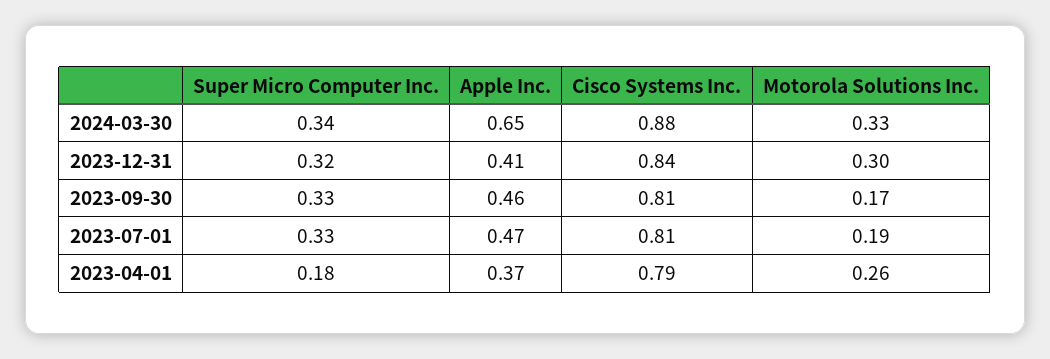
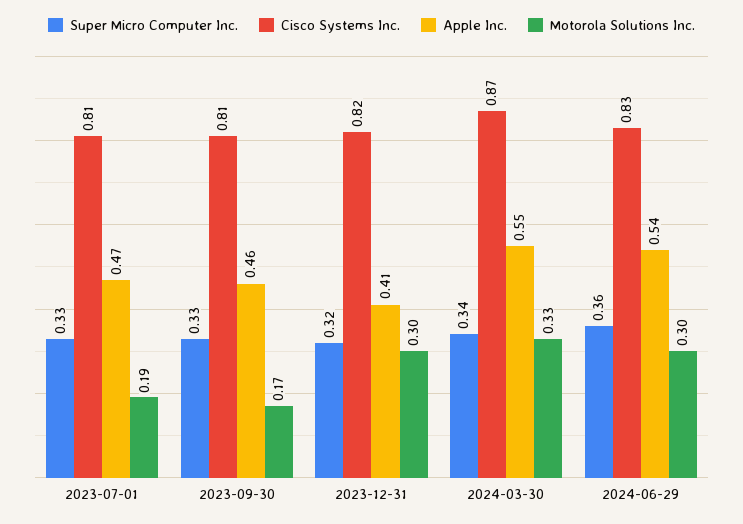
Apple Inc., 2024-03-30: 0.65 -> 0.55
Cisco Systems Inc., 2024-03-30: 0.88 -> 0.87
Cisco Systems Inc., 2023-12-31: 0.84 -> 0.82
Super Micro Computer Inc., 2023-04-01: 0.18 -> none
Apple Inc., 2023-04-01: 0.37 -> none
Cisco Systems Inc., 2023-04-01: 0.79 -> none
Motorola Solutions Inc., 2023-04-01: 0.26 -> none
Super Micro Computer Inc., 2024-06-29: none -> 0.36
Cisco Systems Inc., 2024-06-29: none -> 0.83
Apple Inc., 2024-06-29: none -> 0.54
Motorola Solutions Inc., 2024-06-29: none -> 0.3

